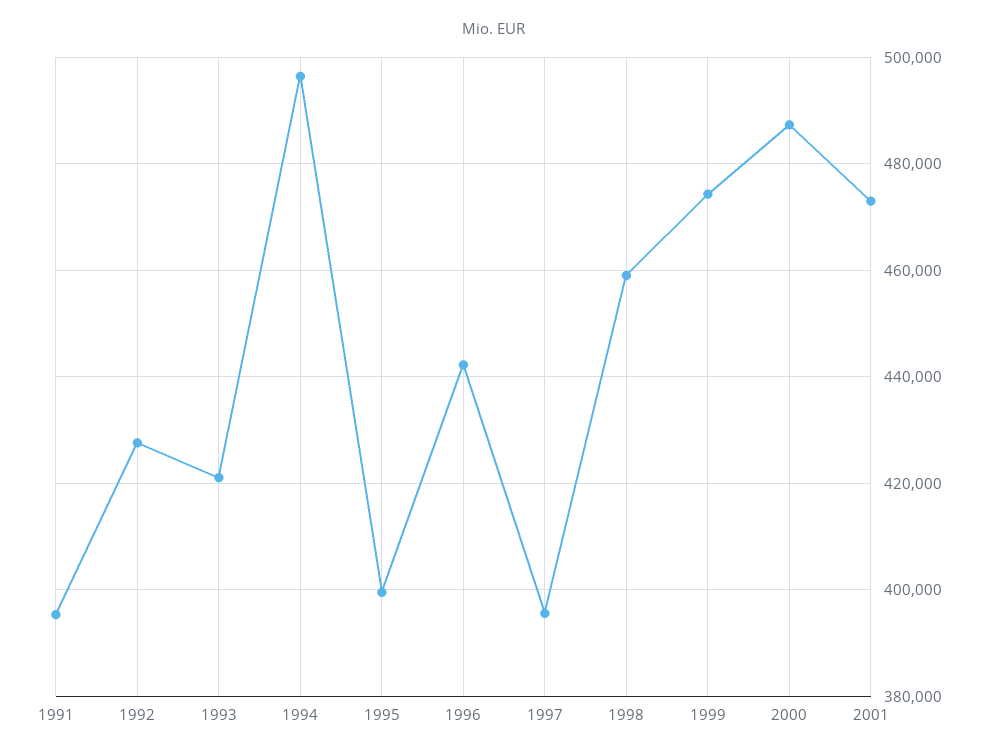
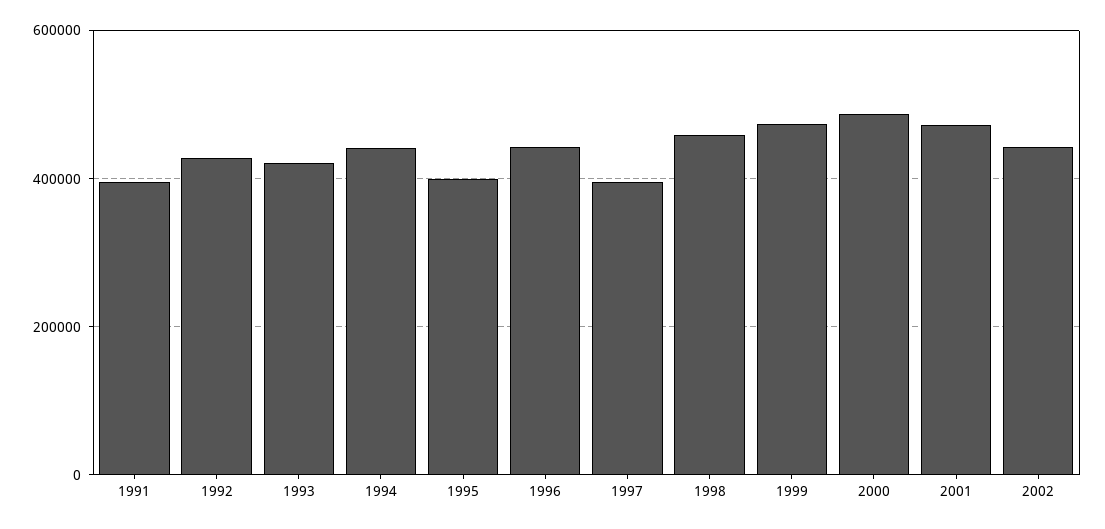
1994: 496000 -> 440000
2002: none -> 440000

